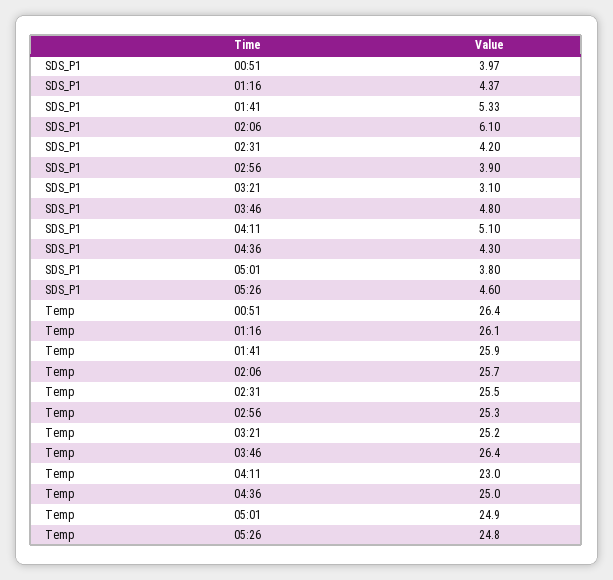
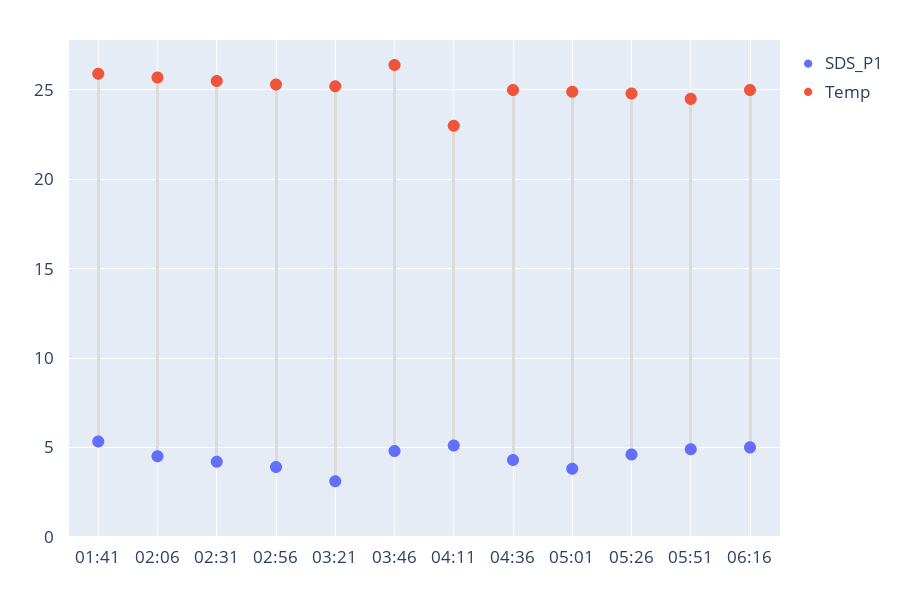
SDS_P1, 00:51: 3.97 -> none
SDS_P1, 01:16: 4.37 -> none
SDS_P1, 02:06: 6.1 -> 4.5
Temp, 00:51: 26.4 -> none
Temp, 01:16: 26.1 -> none
SDS_P1, 05:51: none -> 5
Temp, 05:51: none -> 24.5
SDS_P1, 06:16: none -> 5
Temp, 06:16: none -> 25

